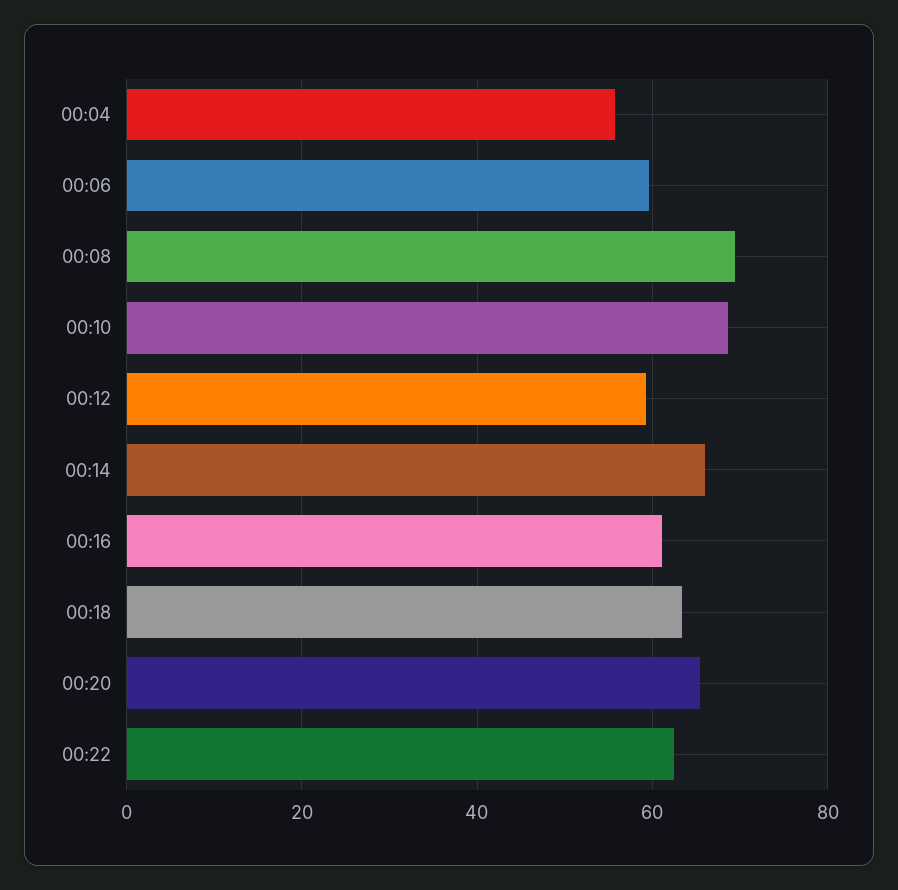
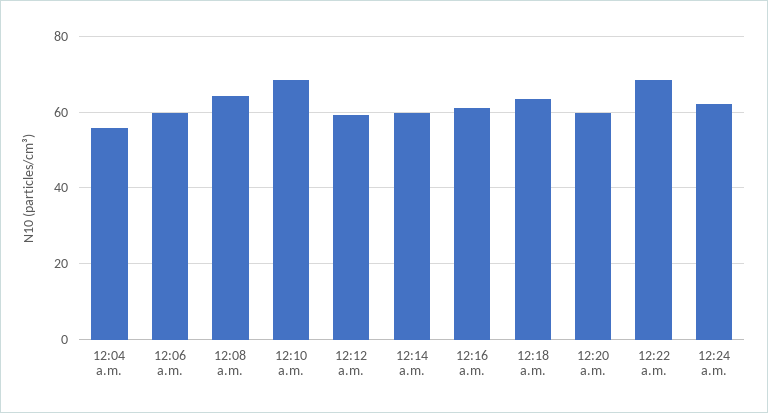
00:08: 70 -> 64
00:14: 66 -> 60
00:20: 66 -> 60
00:22: 62 -> 68
12:24 a.m.: none -> 62

